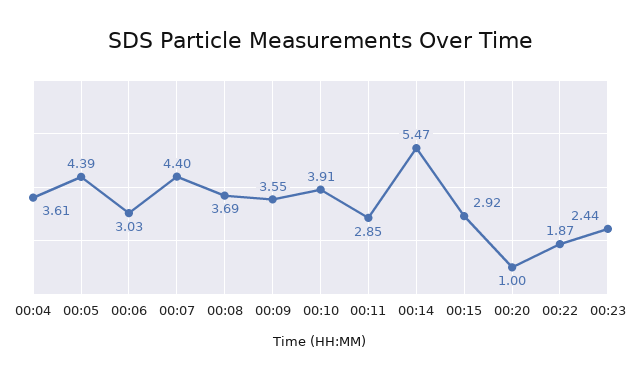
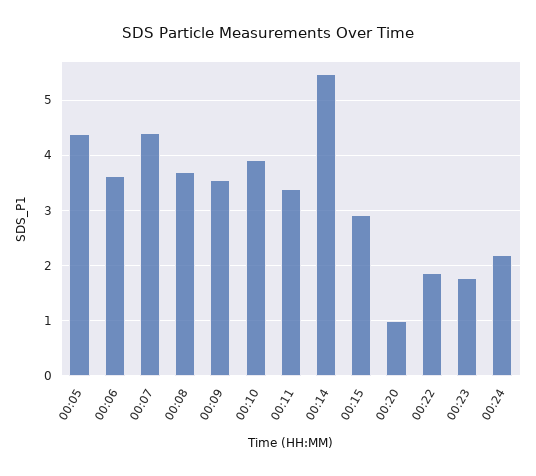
00:04: 3.61 -> none
00:06: 3.03 -> 3.6
00:11: 2.85 -> 3.4
00:23: 2.44 -> 1.8
00:24: none -> 2.2

